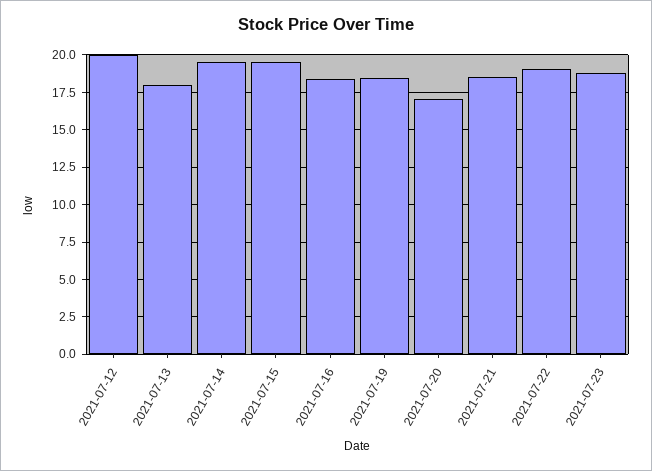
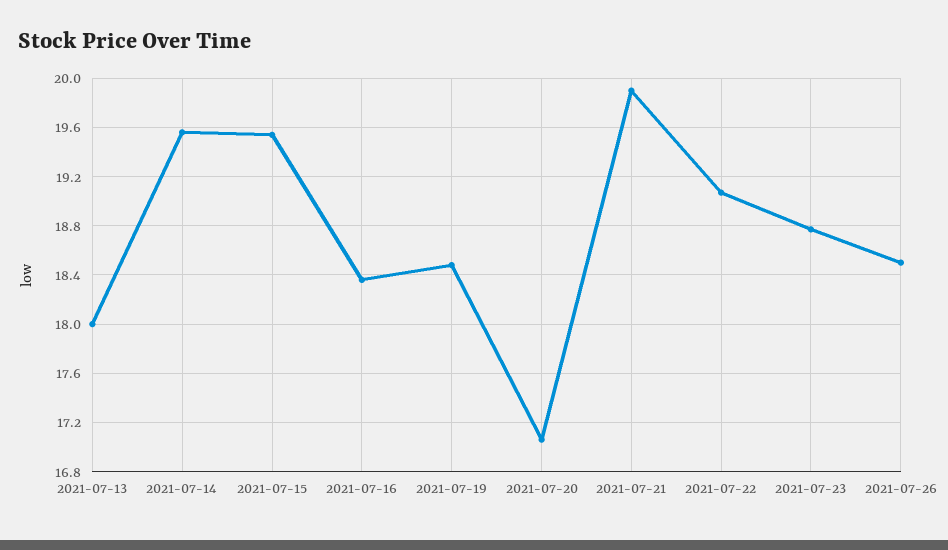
2021-07-12: 20 -> none
2021-07-21: 18.5 -> 19.9
2021-07-26: none -> 18.5

